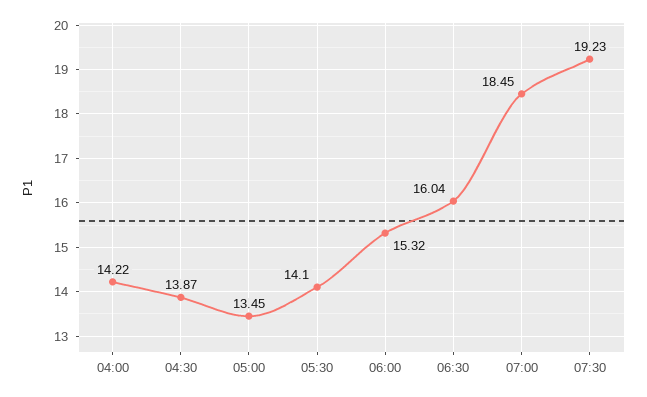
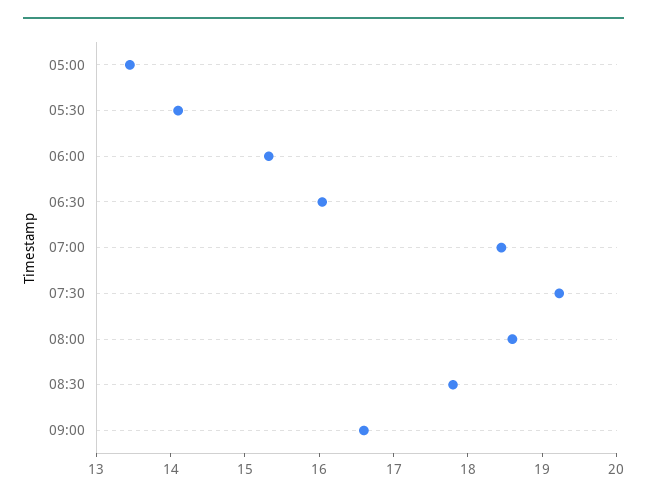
04:00: 14.22 -> none
04:30: 13.87 -> none
08:00: none -> 18.6
08:30: none -> 17.8
09:00: none -> 16.6

